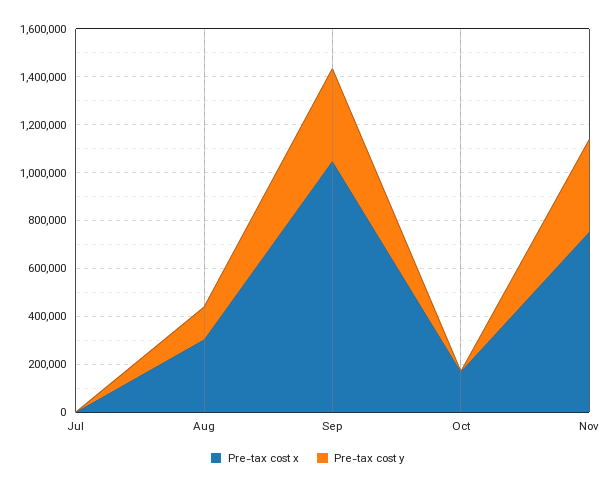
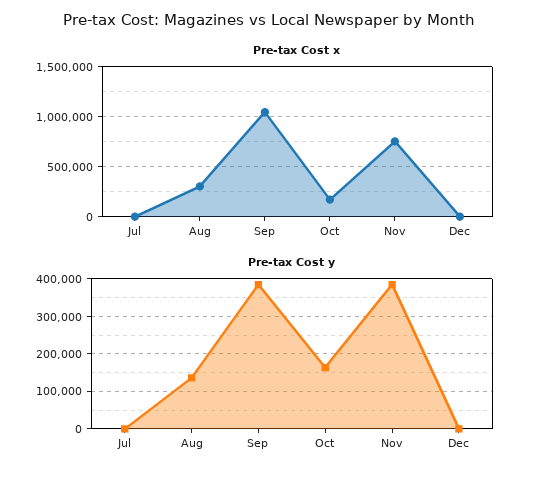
Pre-tax cost y, Oct: 0 -> 160000
Pre-tax cost x, Dec: none -> 0
Pre-tax cost y, Dec: none -> 0

